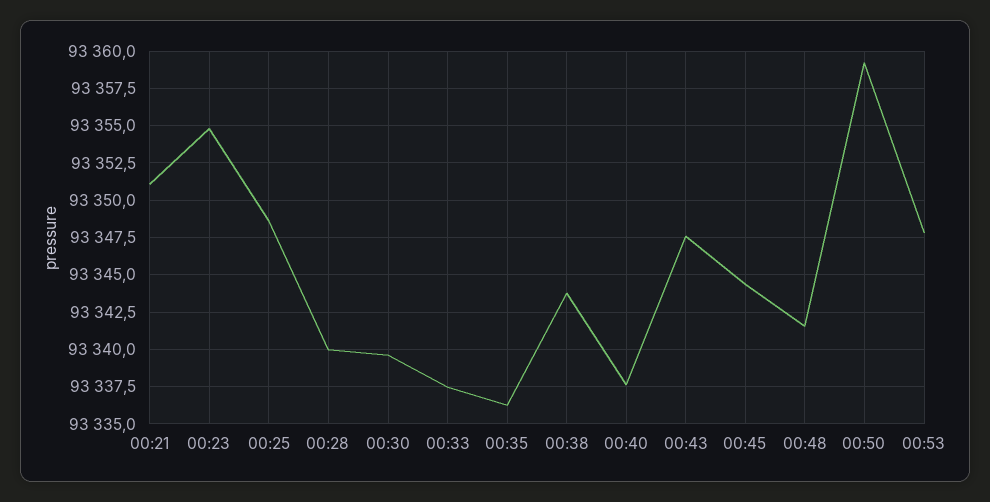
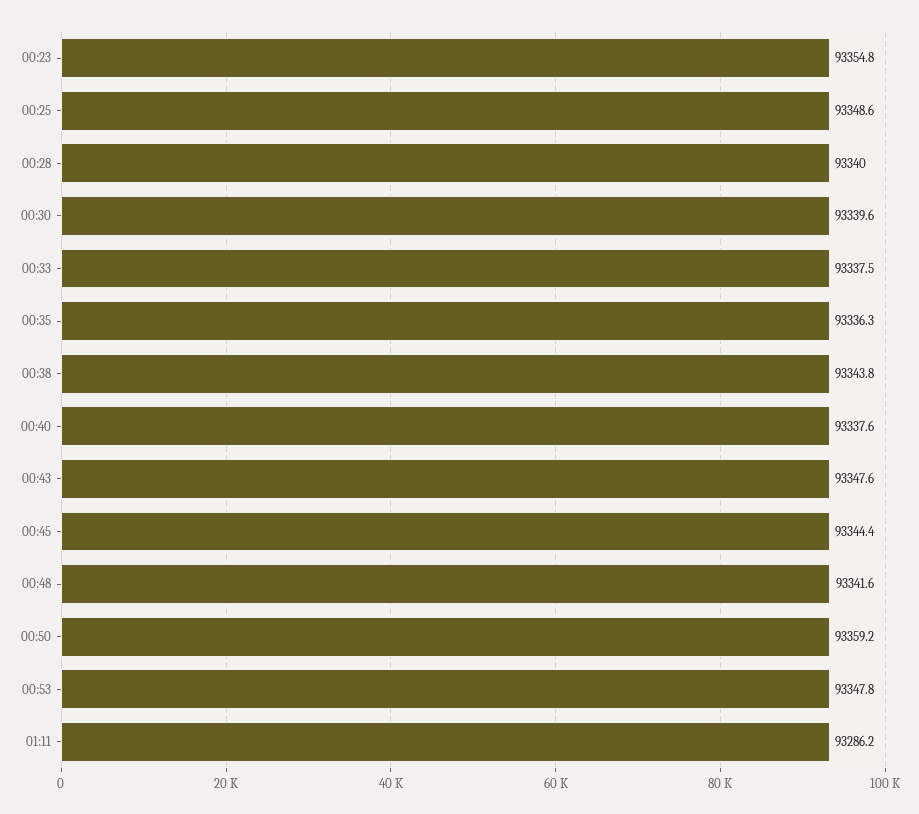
00:21: 93351 -> none
01:11: none -> 93286.2

